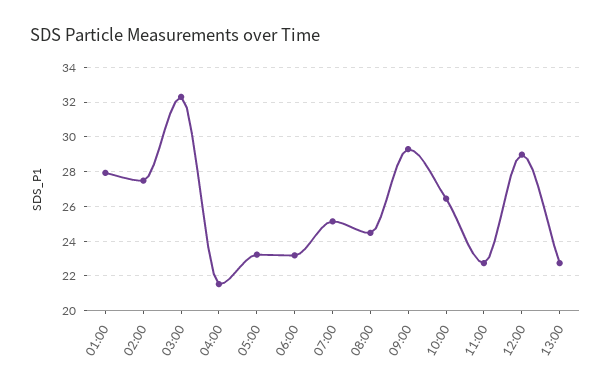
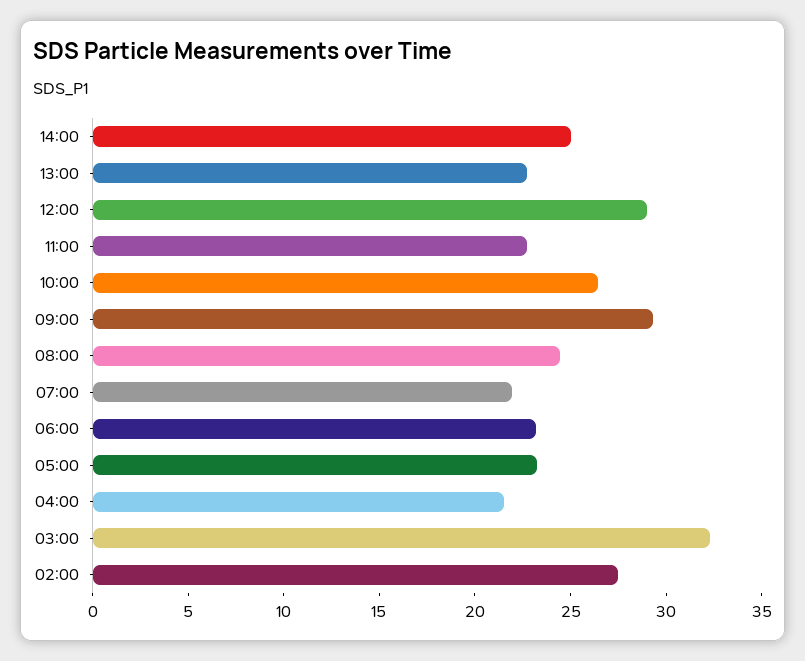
01:00: 28 -> none
07:00: 25 -> 22
14:00: none -> 25

